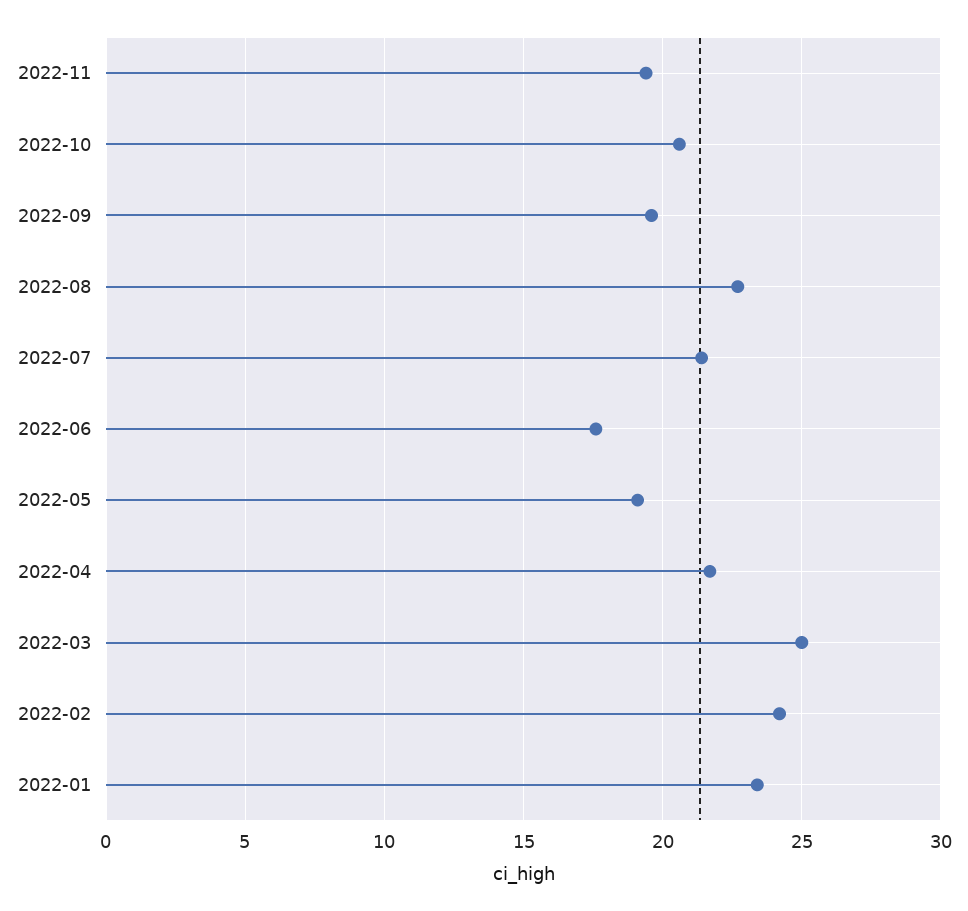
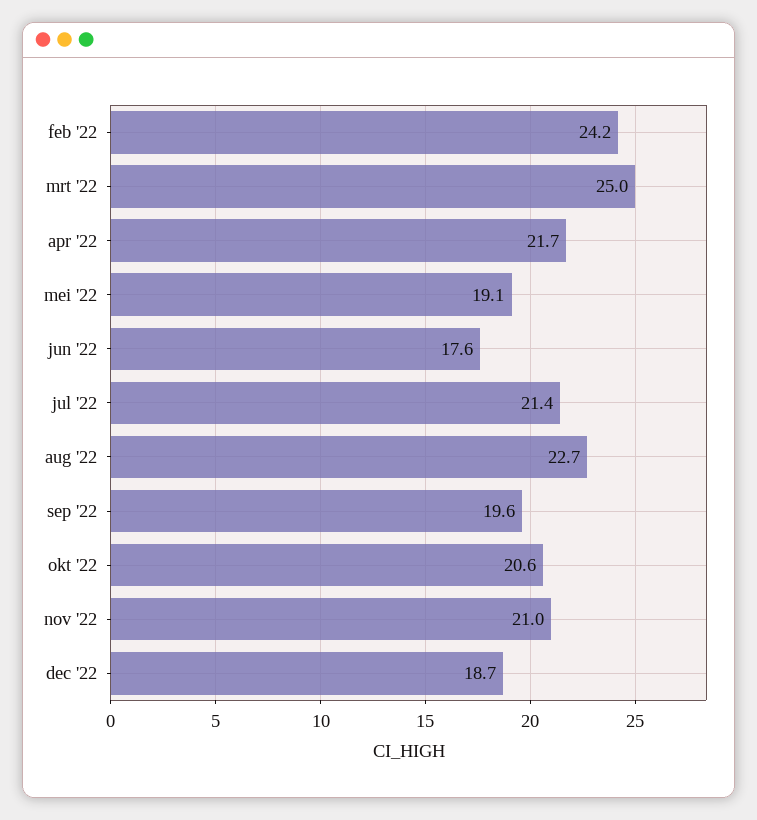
2022-11: 19.5 -> 21
2022-01: 23.5 -> none
dec '22: none -> 18.7

